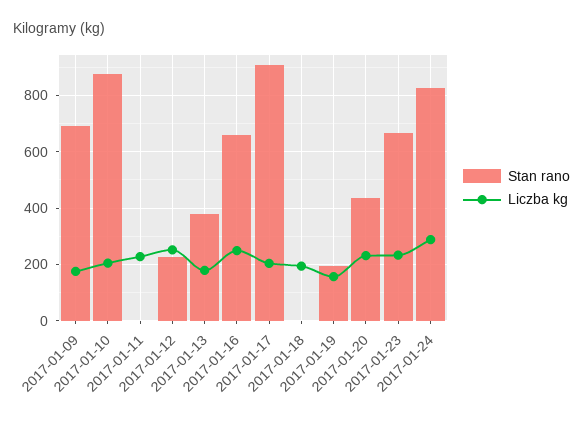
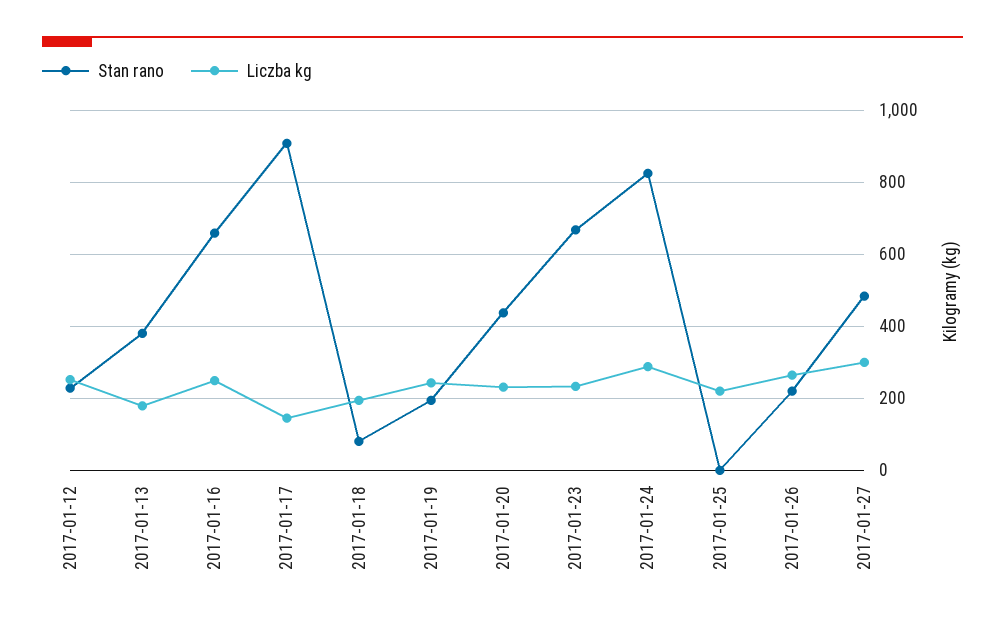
Stan rano, 2017-01-09: 700 -> none
Liczba kg, 2017-01-09: 175 -> none
Stan rano, 2017-01-10: 875 -> none
Liczba kg, 2017-01-10: 200 -> none
Stan rano, 2017-01-11: 0 -> none
Liczba kg, 2017-01-11: 225 -> none
Liczba kg, 2017-01-17: 200 -> 140
Stan rano, 2017-01-18: 0 -> 80
Liczba kg, 2017-01-19: 150 -> 240
Stan rano, 2017-01-25: none -> 0
Liczba kg, 2017-01-25: none -> 220
Stan rano, 2017-01-26: none -> 220
Liczba kg, 2017-01-26: none -> 260
Stan rano, 2017-01-27: none -> 480
Liczba kg, 2017-01-27: none -> 300

